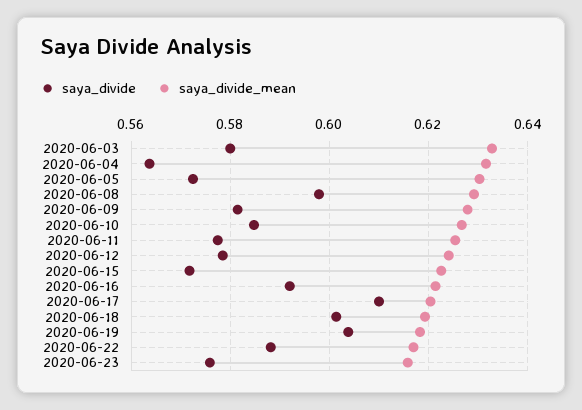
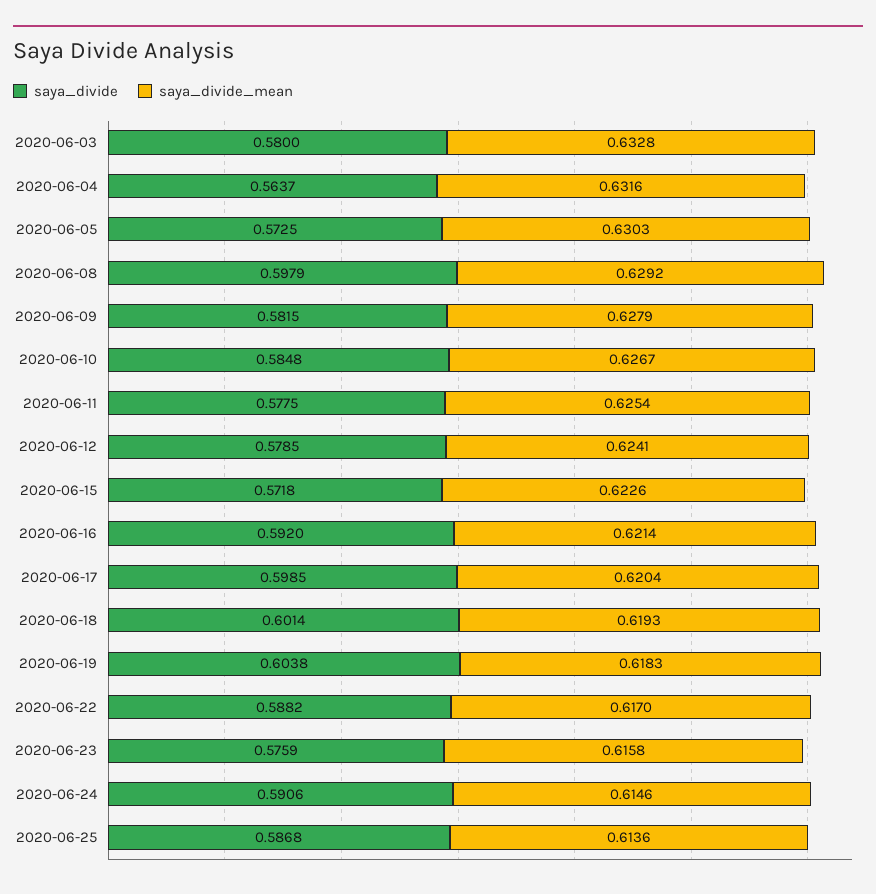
saya_divide, 2020-06-17: 0.61 -> 0.5985
saya_divide, 2020-06-24: none -> 0.5906
saya_divide_mean, 2020-06-24: none -> 0.6146
saya_divide, 2020-06-25: none -> 0.5868
saya_divide_mean, 2020-06-25: none -> 0.6136

